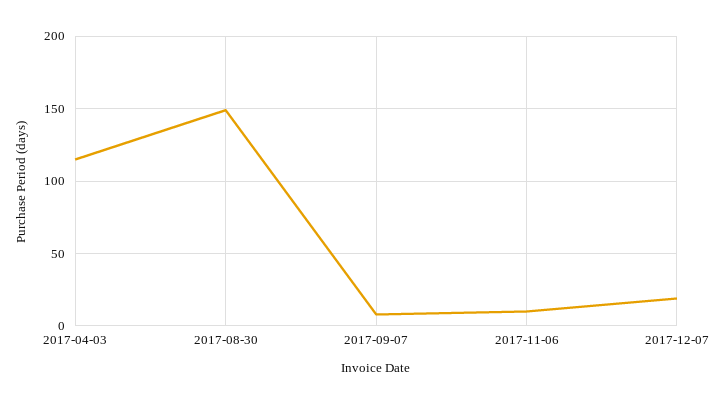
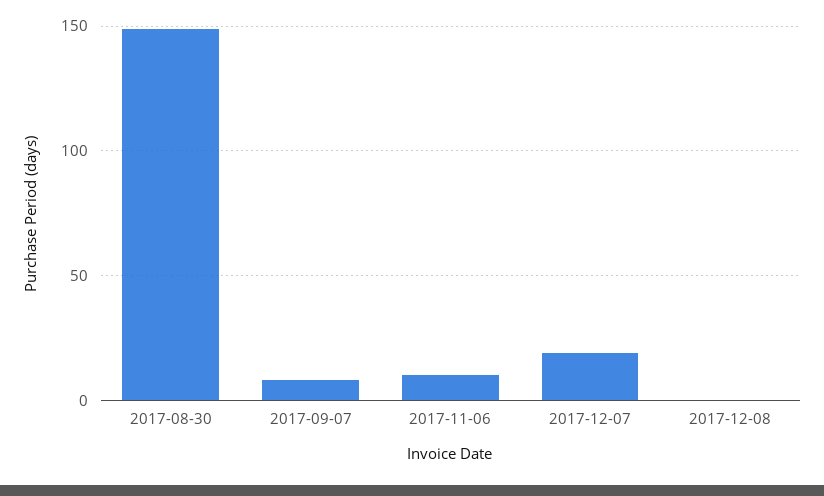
2017-04-03: 115 -> none
2017-12-08: none -> 0

